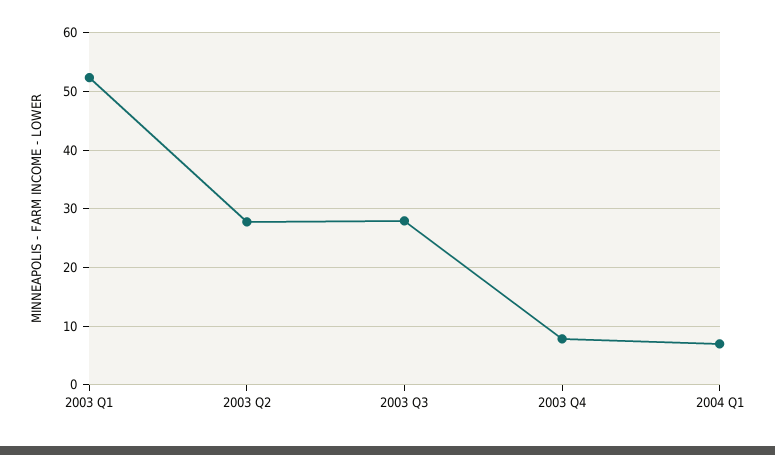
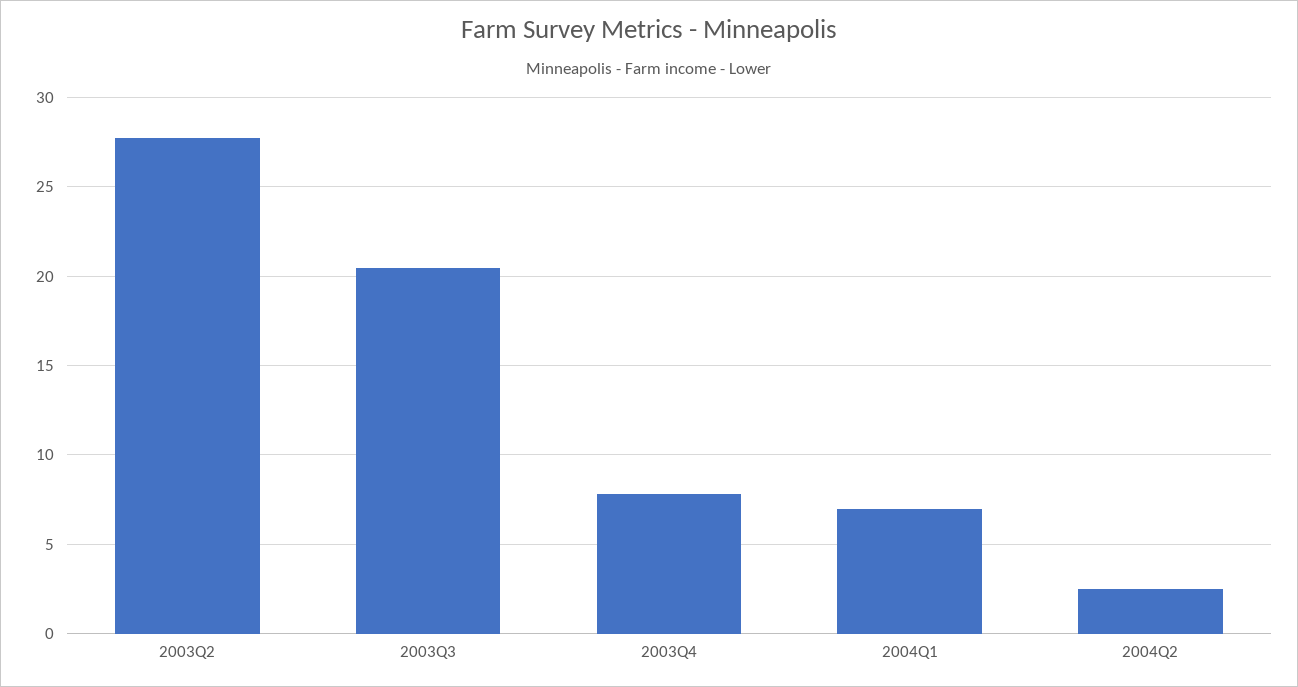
2003 Q1: 52 -> none
2003 Q3: 28 -> 20.5
2004Q2: none -> 2.5

